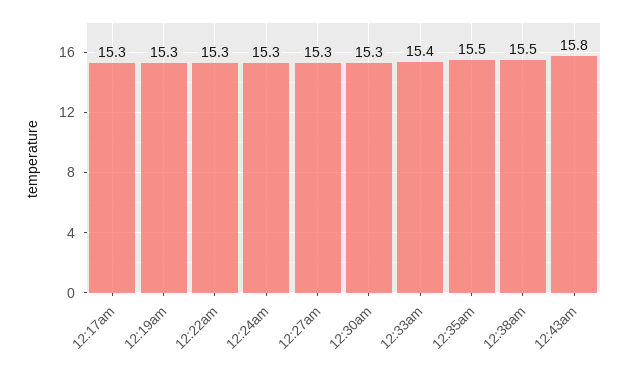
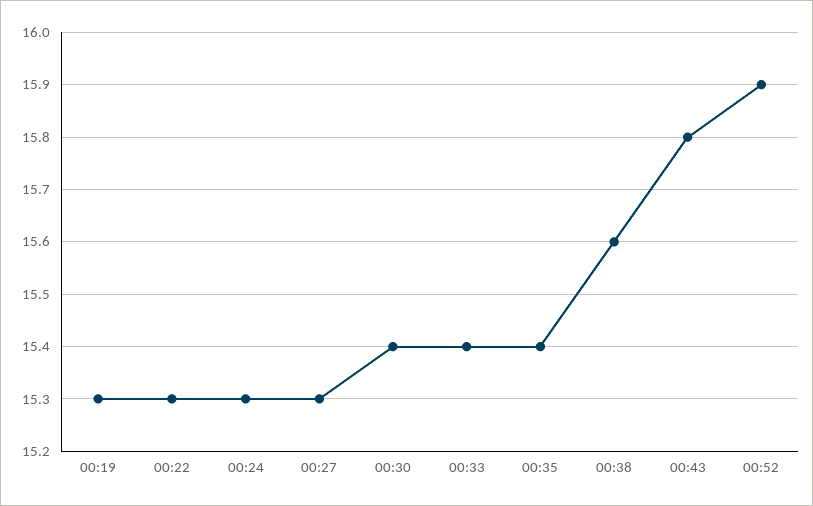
12:17am: 15.3 -> none
12:30am: 15.3 -> 15.4
12:35am: 15.5 -> 15.4
12:38am: 15.5 -> 15.6
00:52: none -> 15.9

